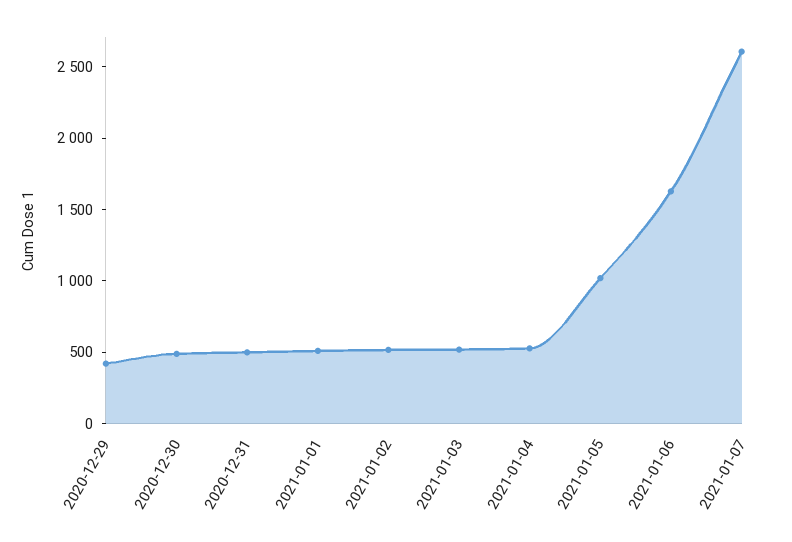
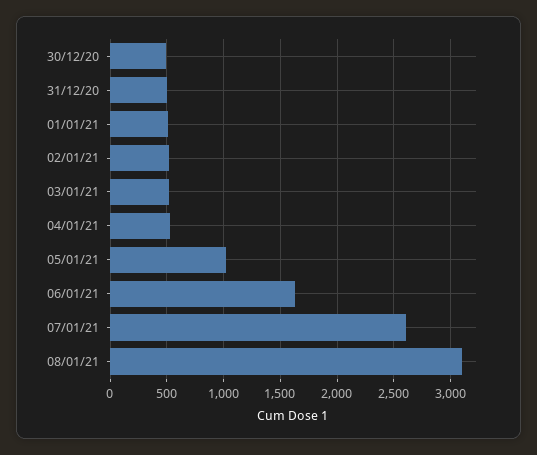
2020-12-29: 400 -> none
08/01/21: none -> 3100

